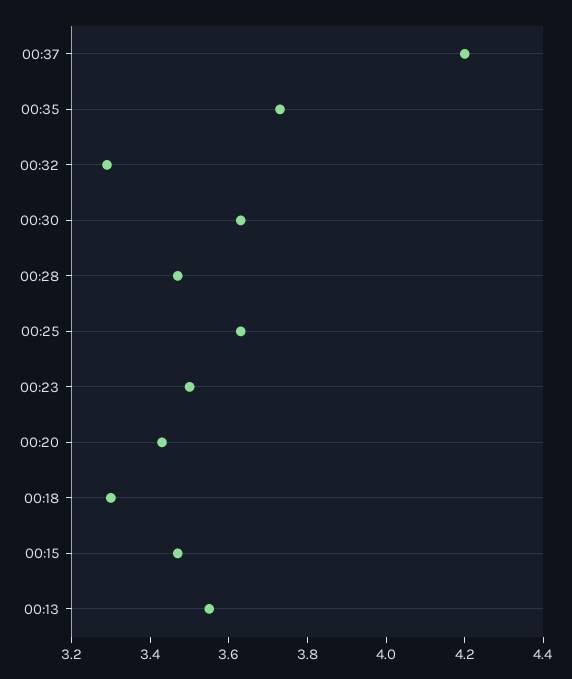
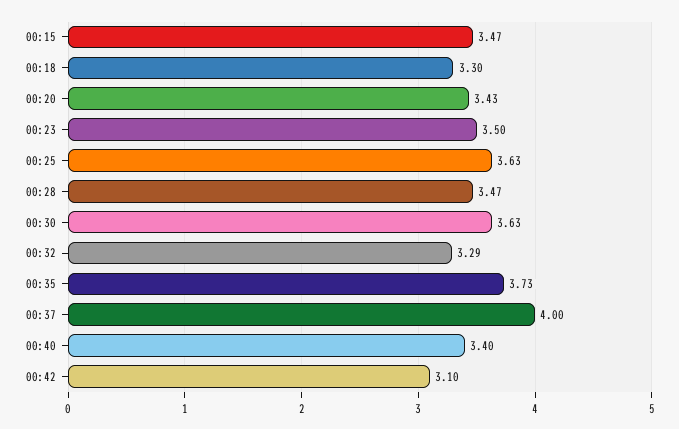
00:37: 4.2 -> 4
00:13: 3.55 -> none
00:40: none -> 3.4
00:42: none -> 3.1

